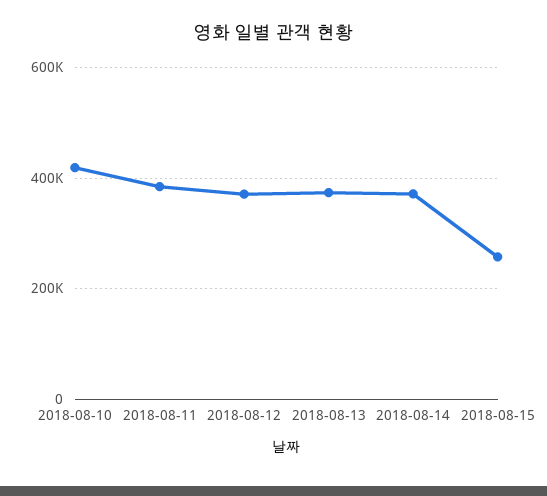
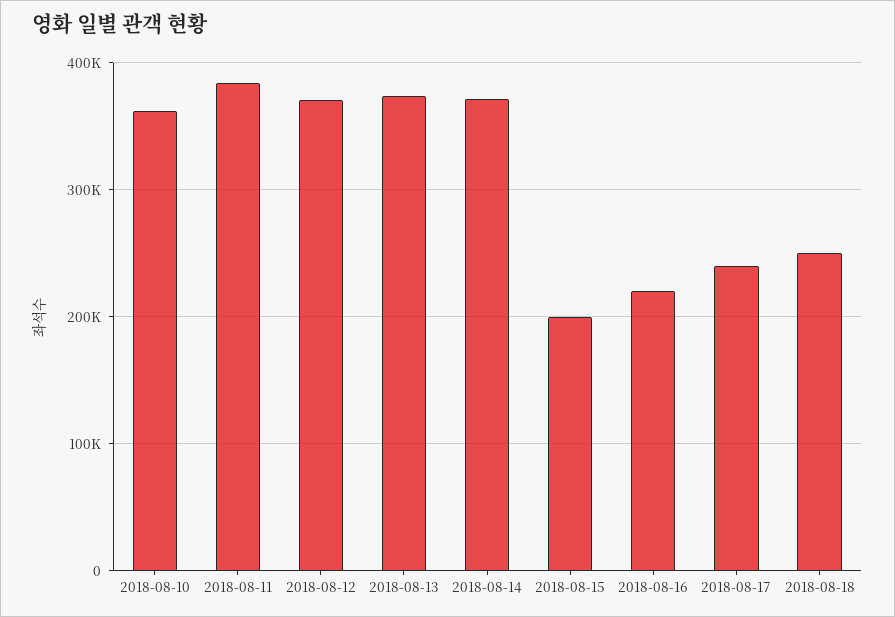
2018-08-10: 420000 -> 360000
2018-08-15: 260000 -> 200000
2018-08-16: none -> 220000
2018-08-17: none -> 240000
2018-08-18: none -> 250000

